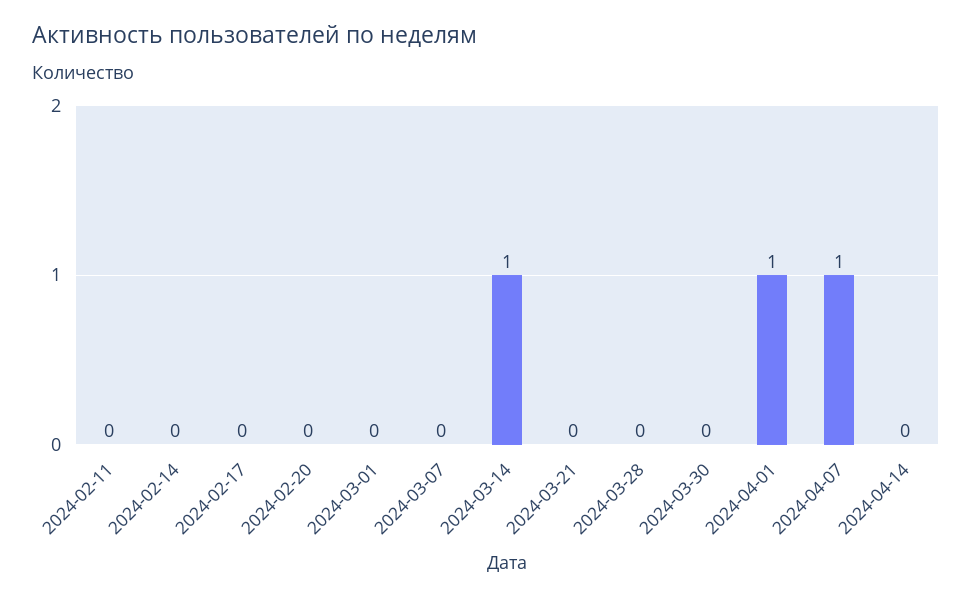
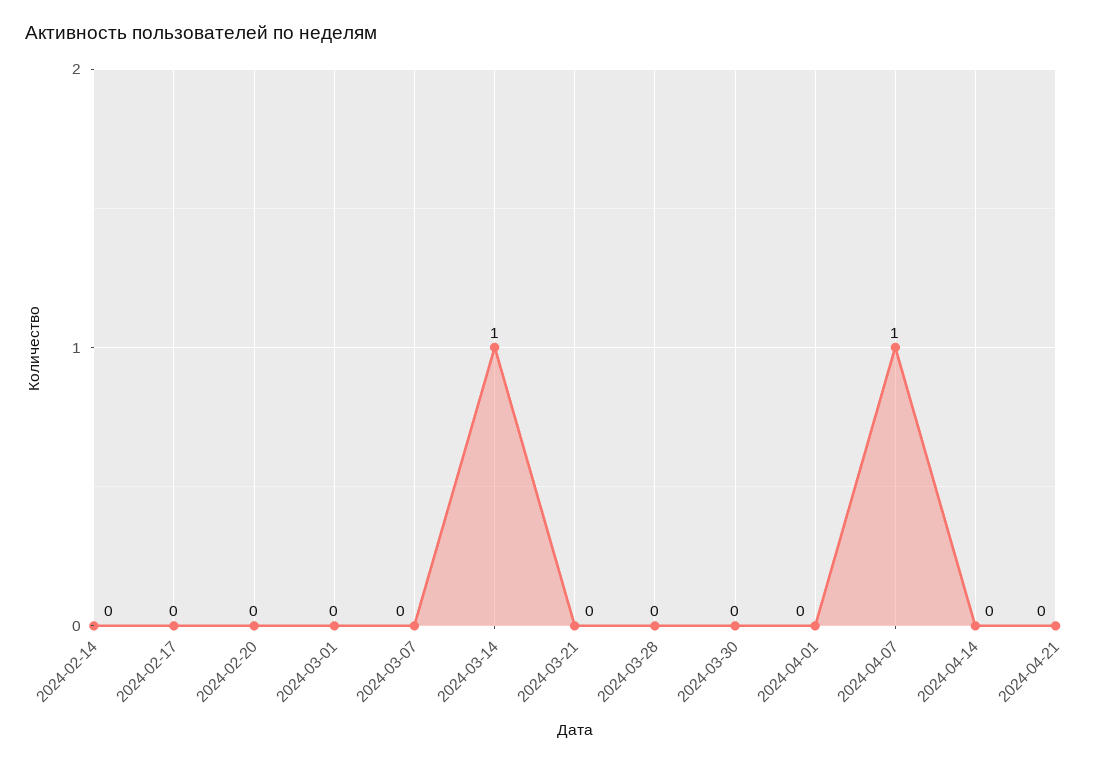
2024-02-11: 0 -> none
2024-04-01: 1 -> 0
2024-04-21: none -> 0

